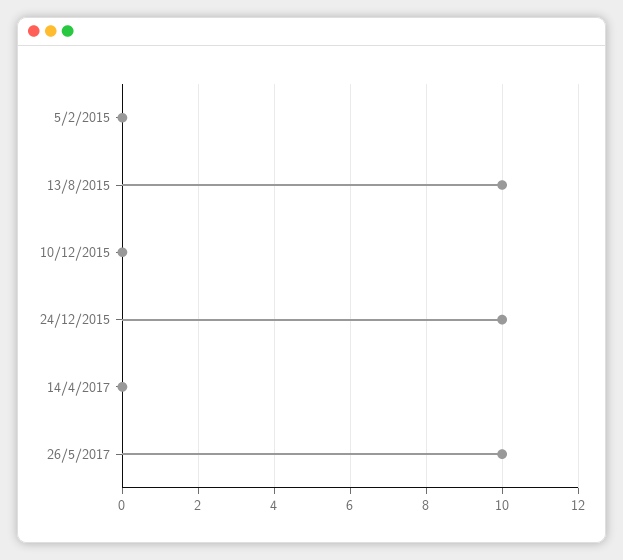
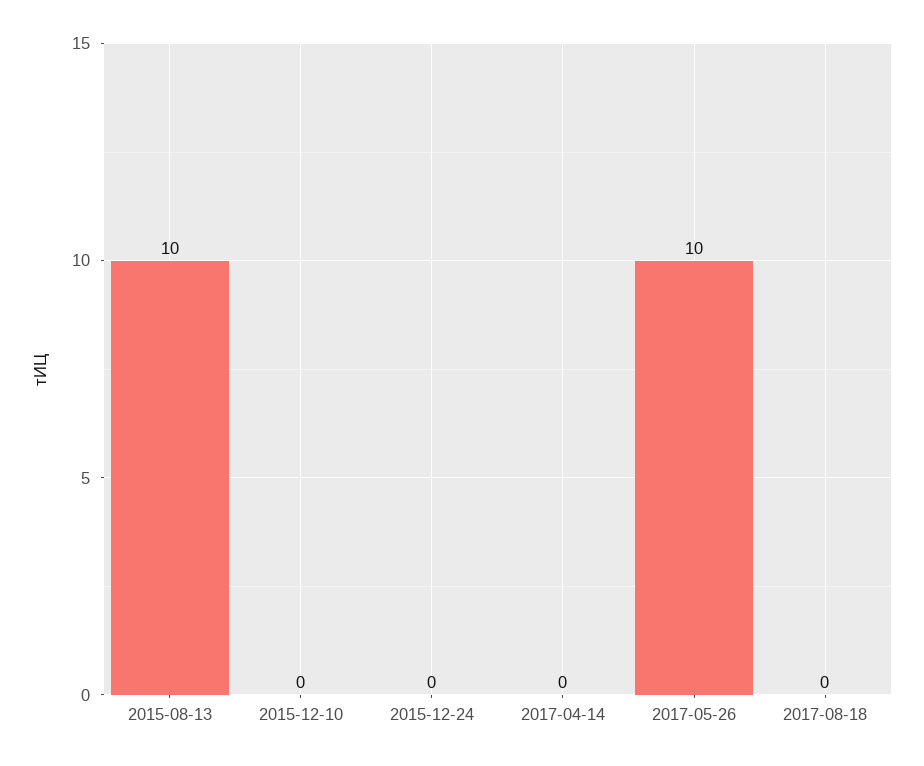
5/2/2015: 0 -> none
24/12/2015: 10 -> 0
2017-08-18: none -> 0

